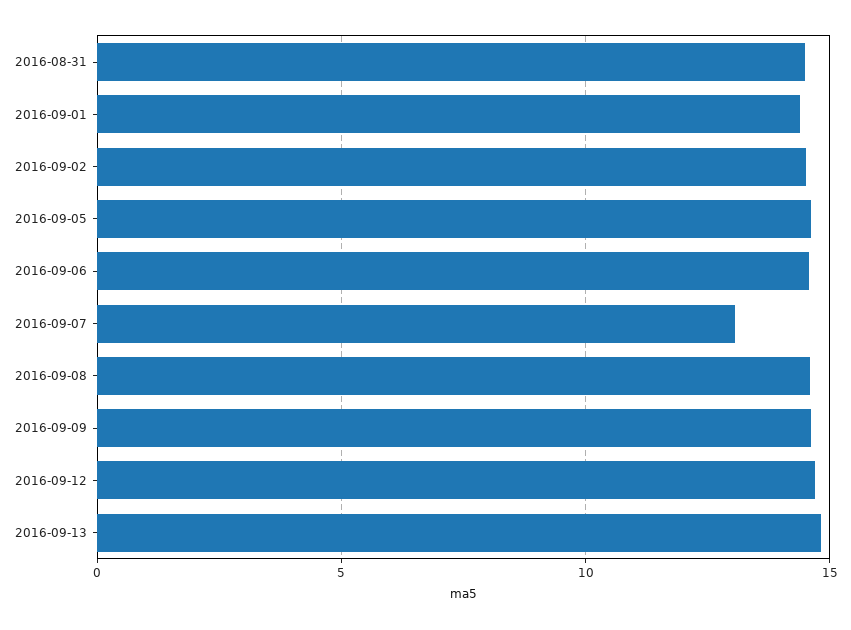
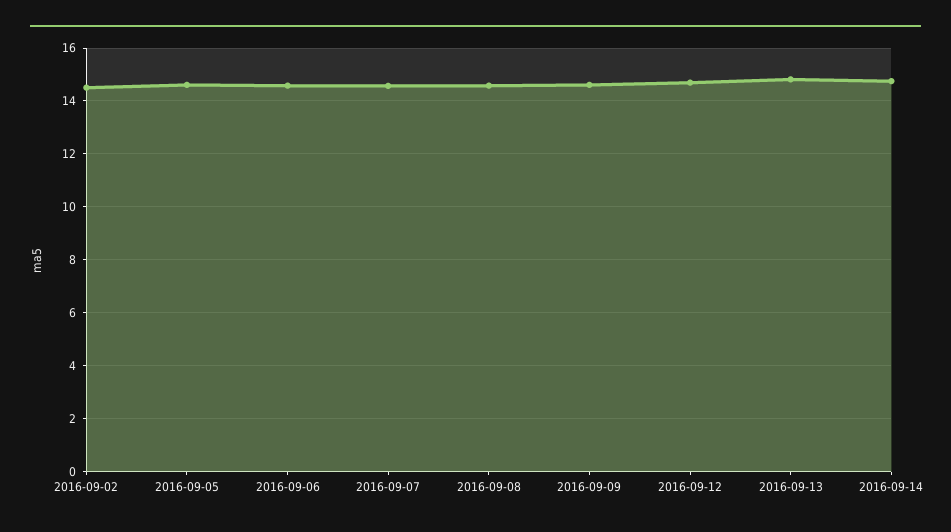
2016-08-31: 14.5 -> none
2016-09-01: 14.5 -> none
2016-09-07: 13 -> 14.5
2016-09-14: none -> 14.75

